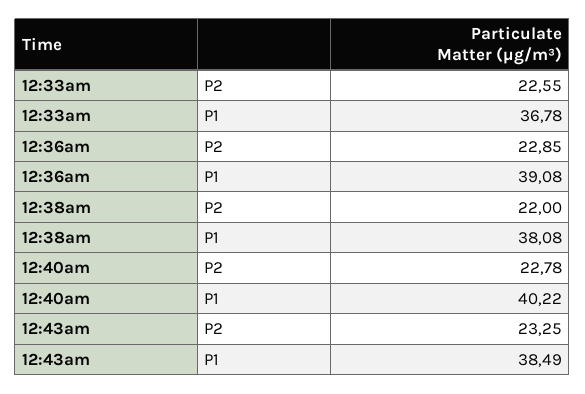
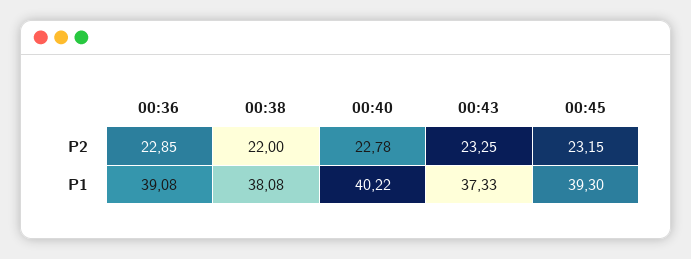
12:33am, P2: 22.55 -> none
12:33am, P1: 36.78 -> none
12:43am, P1: 38.49 -> 37.33
00:45, P2: none -> 23.15
00:45, P1: none -> 39.3

